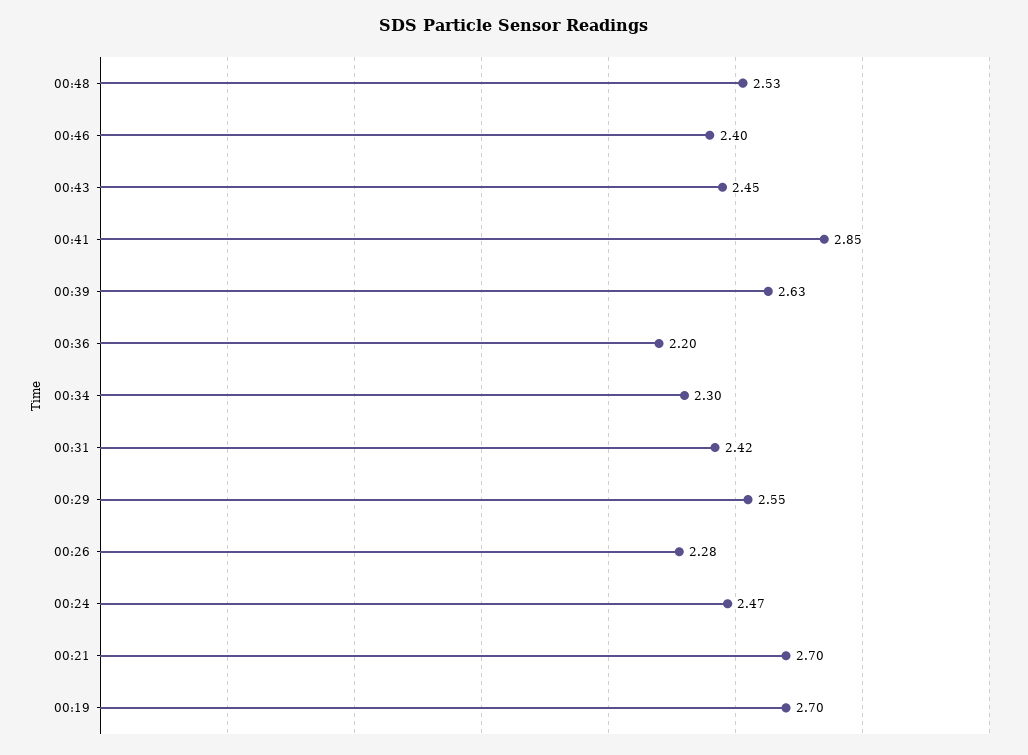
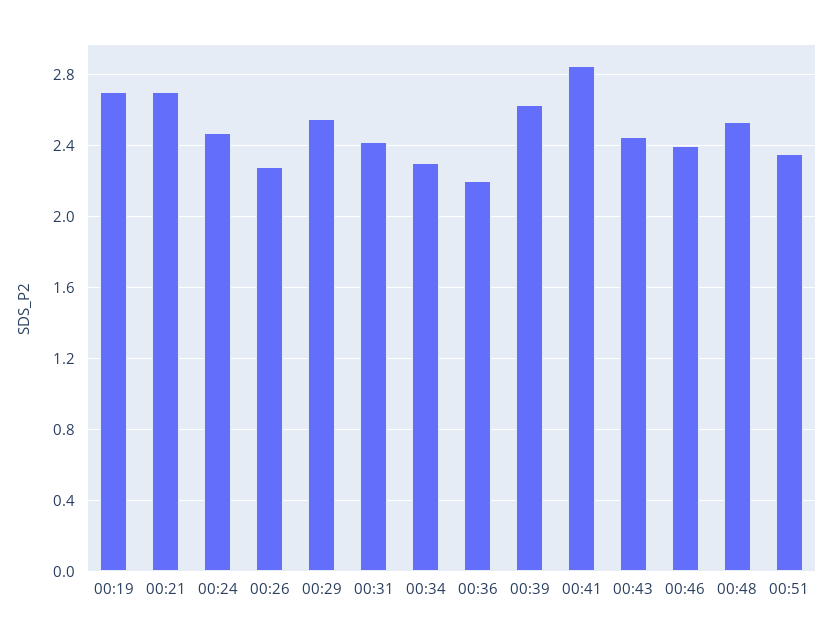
00:51: none -> 2.35

